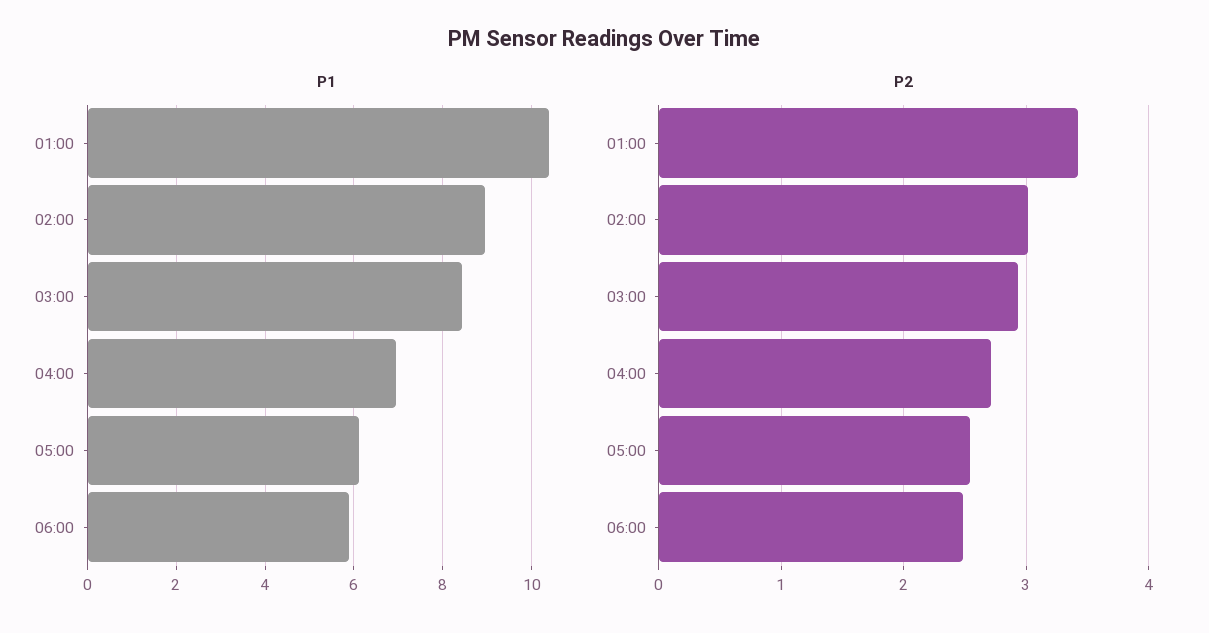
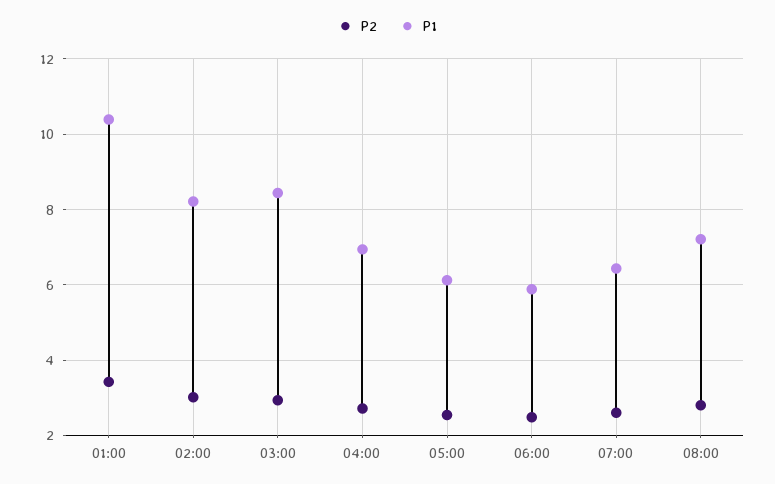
P1, 02:00: 9 -> 8.2
P2, 07:00: none -> 2.6
P1, 07:00: none -> 6.4
P2, 08:00: none -> 2.8
P1, 08:00: none -> 7.2

